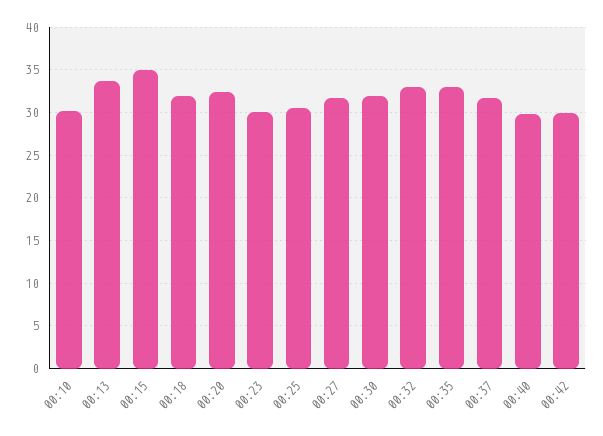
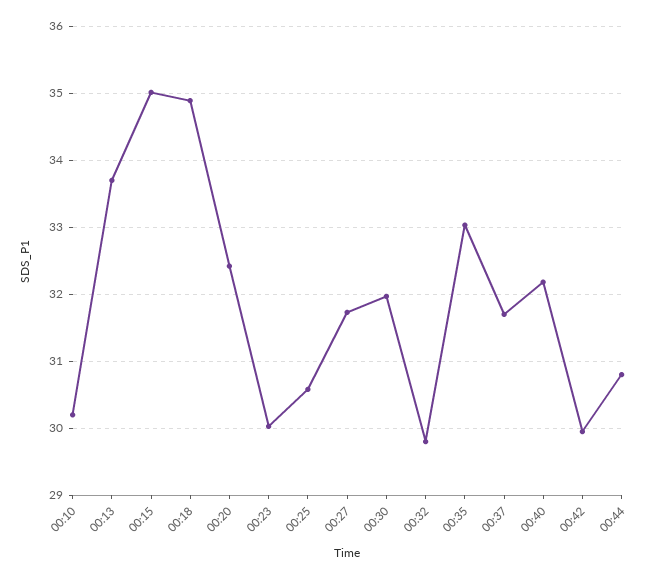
00:18: 32 -> 34.9
00:32: 33 -> 29.8
00:40: 30 -> 32.2
00:44: none -> 30.8

